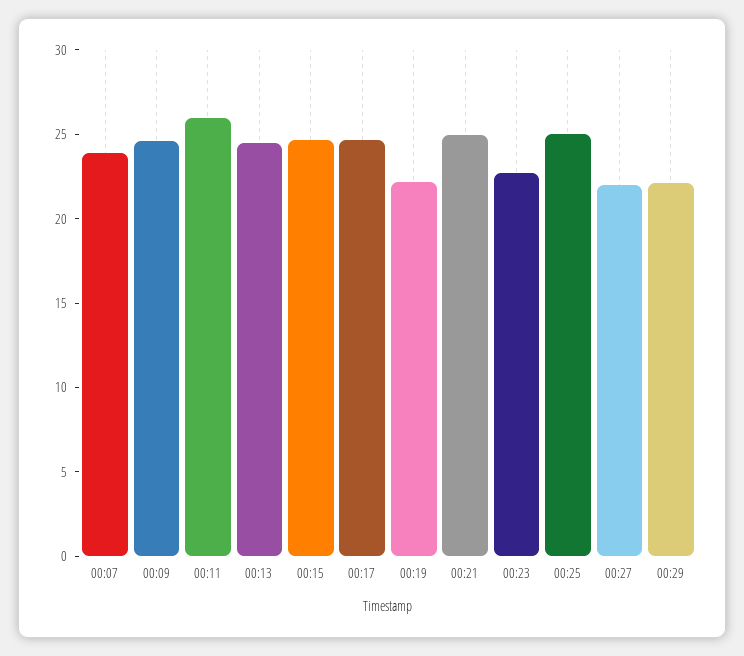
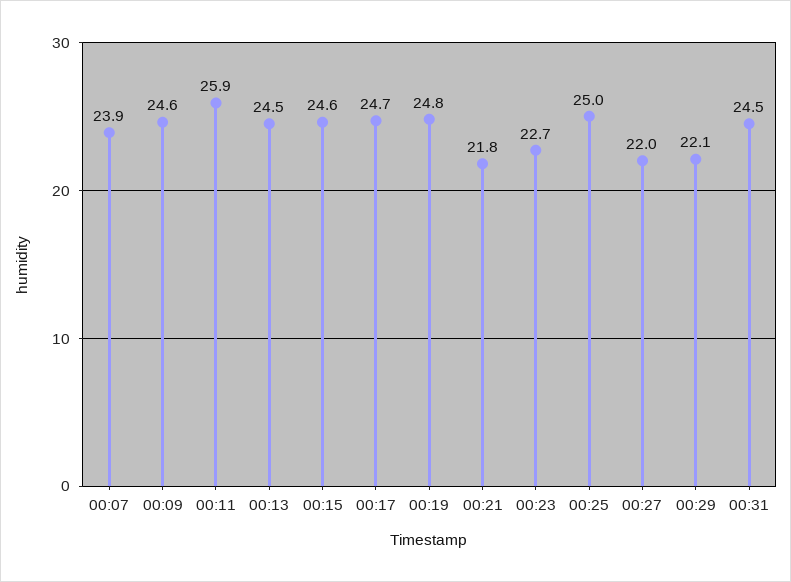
00:19: 22 -> 24.8
00:21: 25 -> 21.8
00:31: none -> 24.5

